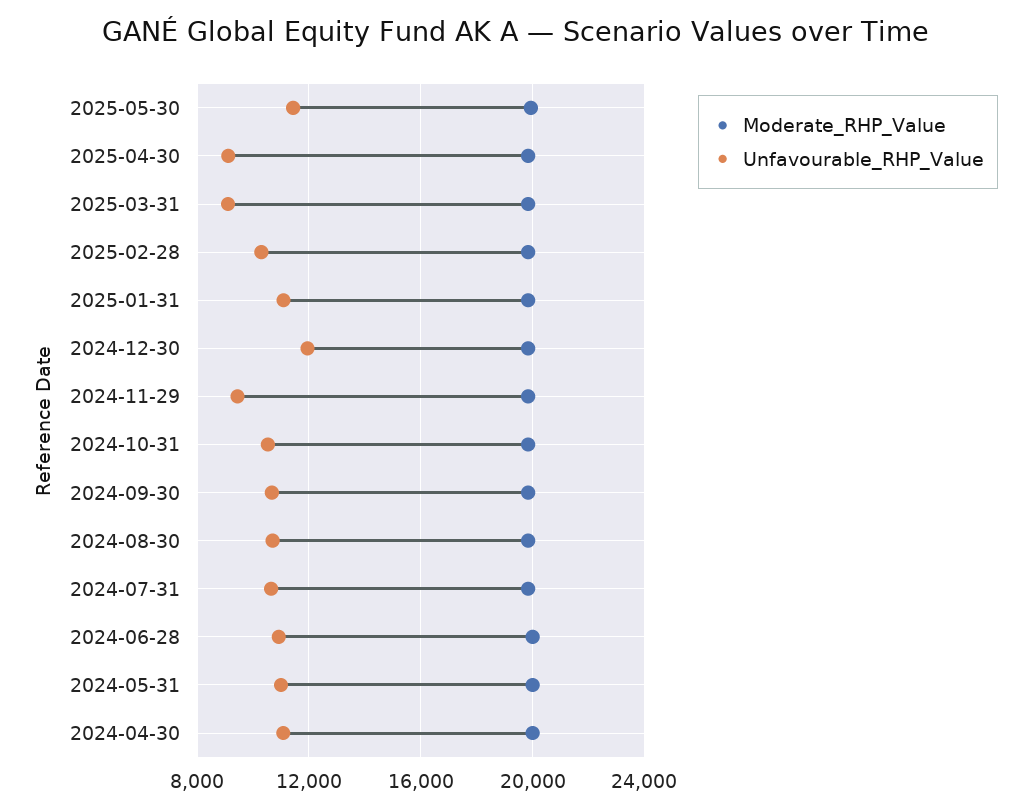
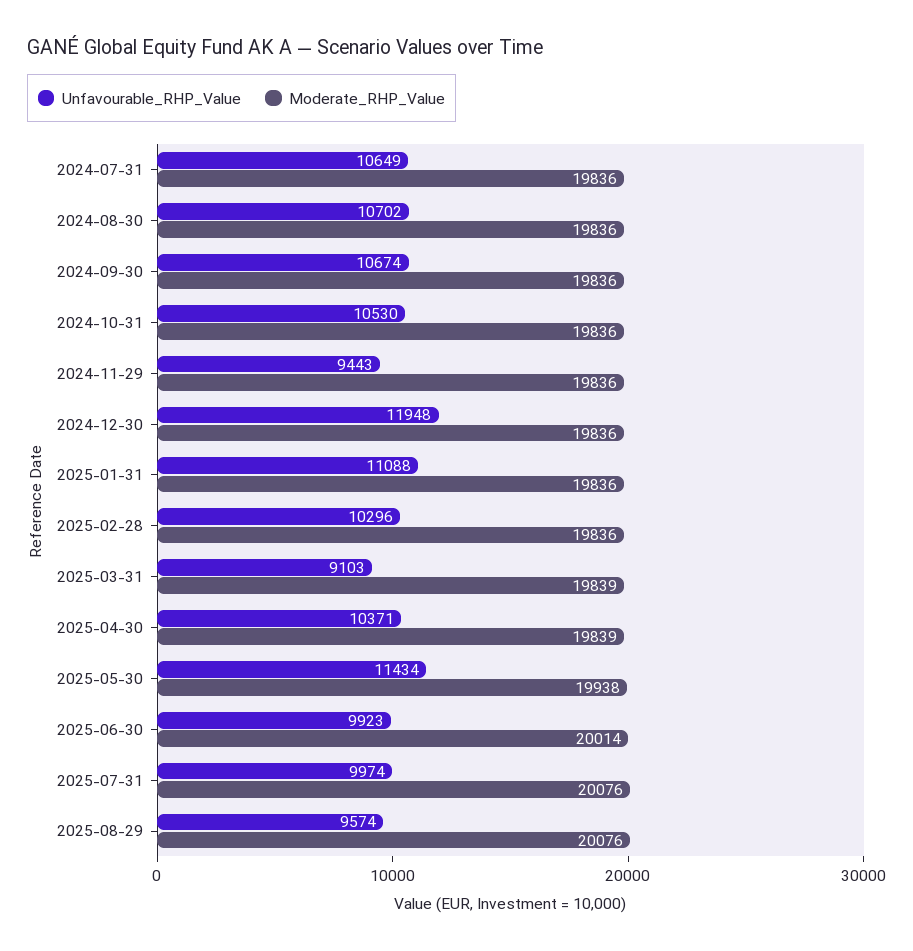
Unfavourable_RHP_Value, 2025-04-30: 9000 -> 10371
Moderate_RHP_Value, 2024-06-28: 20000 -> none
Unfavourable_RHP_Value, 2024-06-28: 11000 -> none
Moderate_RHP_Value, 2024-05-31: 20000 -> none
Unfavourable_RHP_Value, 2024-05-31: 11000 -> none
Moderate_RHP_Value, 2024-04-30: 20000 -> none
Unfavourable_RHP_Value, 2024-04-30: 11000 -> none
Unfavourable_RHP_Value, 2025-06-30: none -> 9923
Moderate_RHP_Value, 2025-06-30: none -> 20014
Unfavourable_RHP_Value, 2025-07-31: none -> 9974
Moderate_RHP_Value, 2025-07-31: none -> 20076
Unfavourable_RHP_Value, 2025-08-29: none -> 9574
Moderate_RHP_Value, 2025-08-29: none -> 20076

